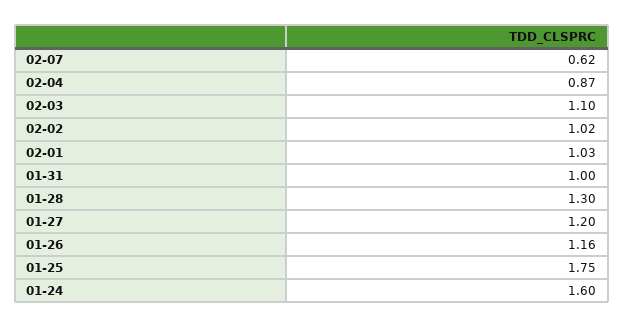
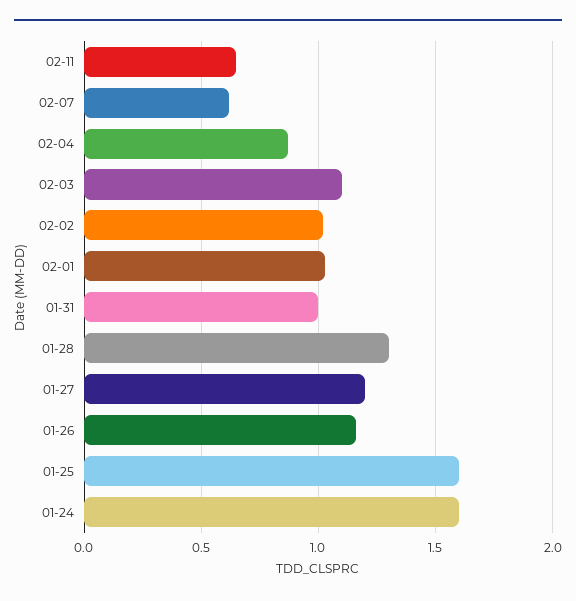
01-25: 1.75 -> 1.6
02-11: none -> 0.65

